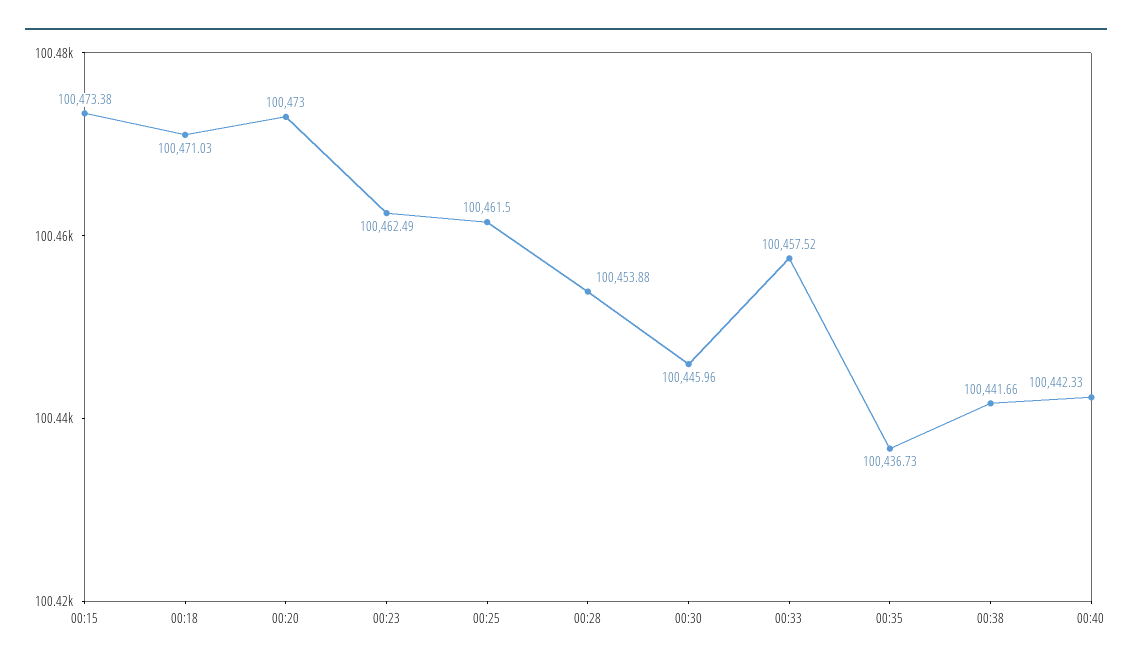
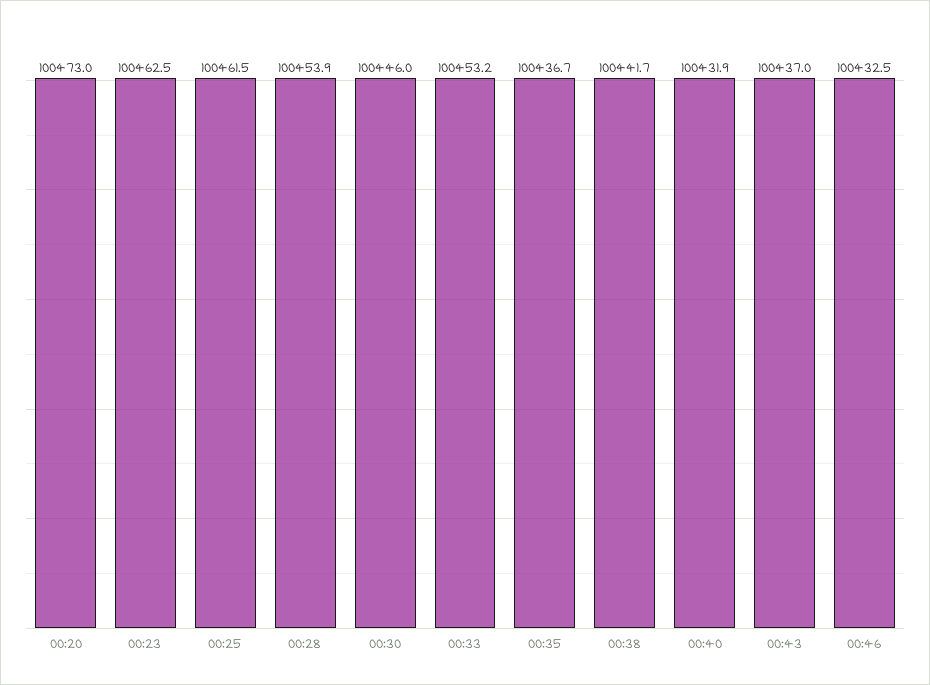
00:15: 100473.38 -> none
00:18: 100471.03 -> none
00:33: 100457.52 -> 100453.2
00:40: 100442.33 -> 100431.9
00:43: none -> 100437
00:46: none -> 100432.5

